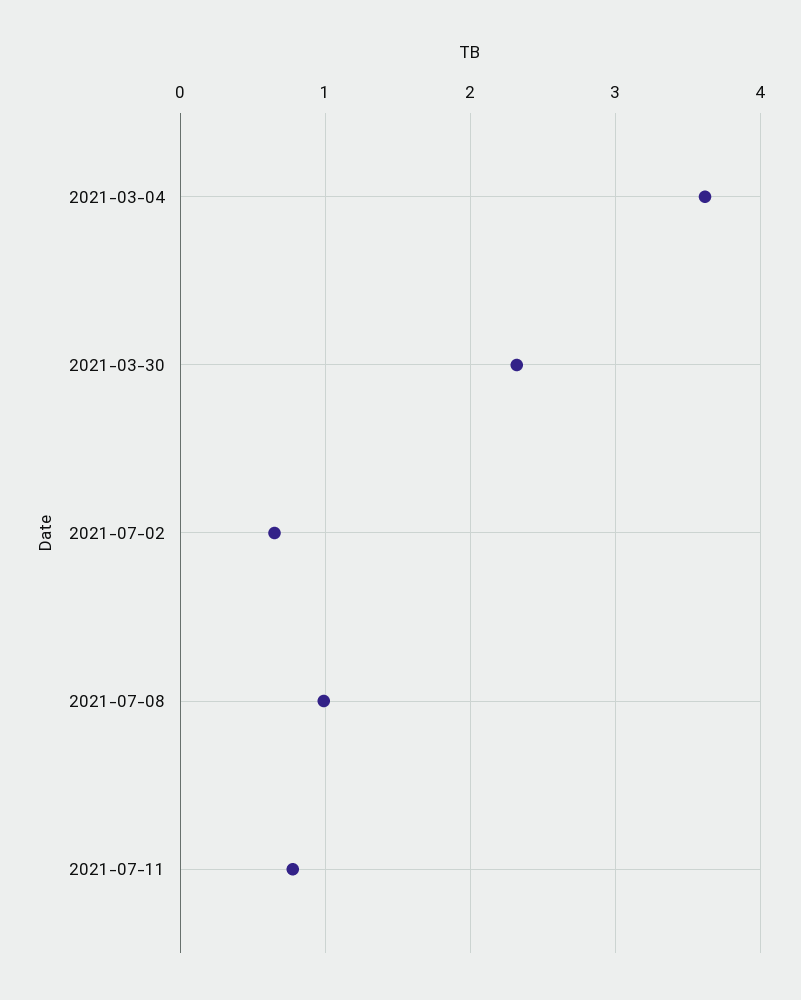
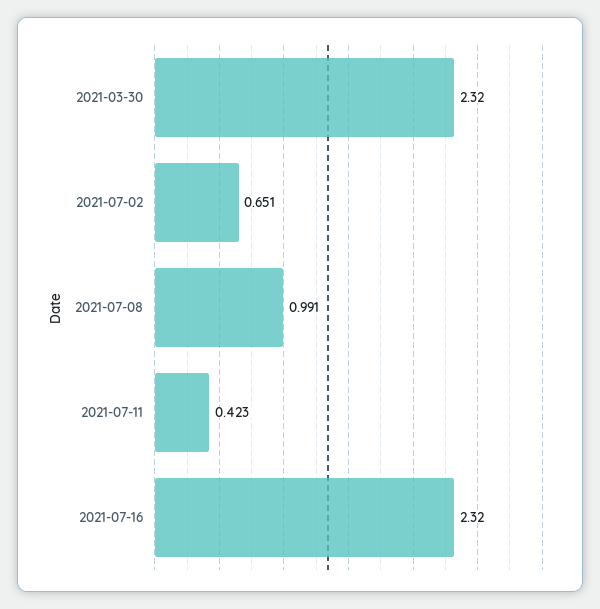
2021-03-04: 3.6 -> none
2021-07-11: 0.8 -> 0.423
2021-07-16: none -> 2.32

